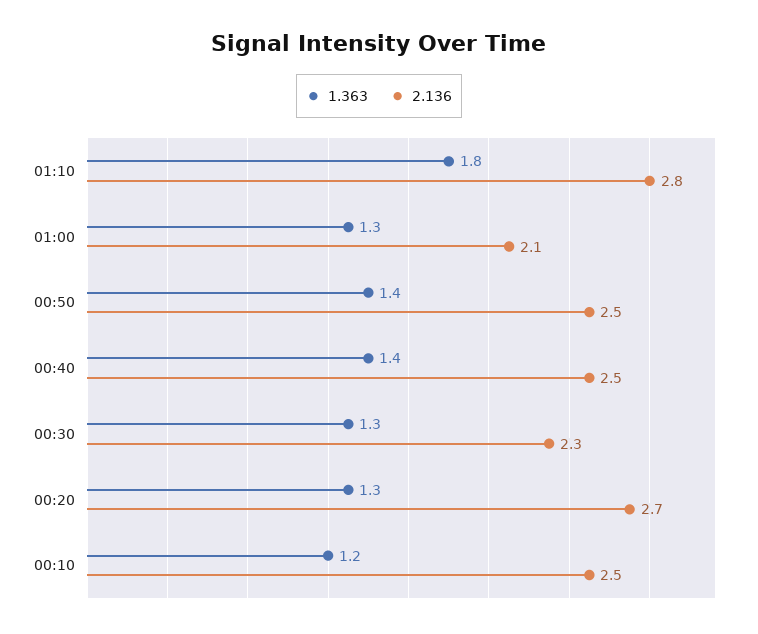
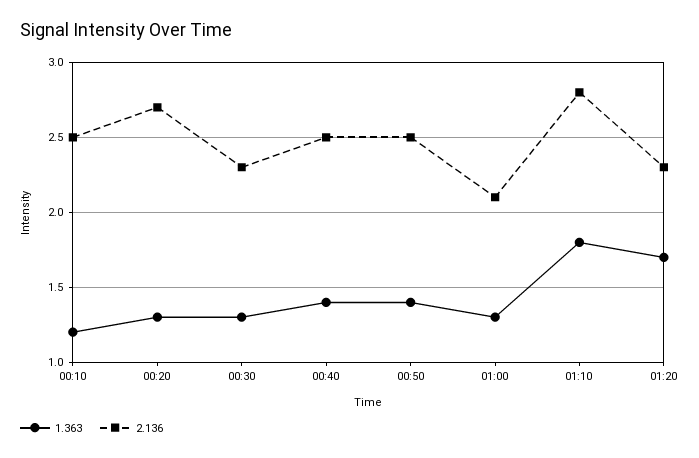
1.363, 01:20: none -> 1.7
2.136, 01:20: none -> 2.3

